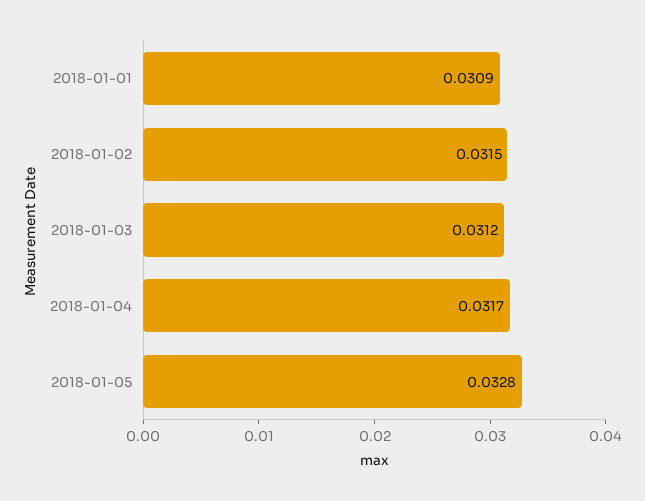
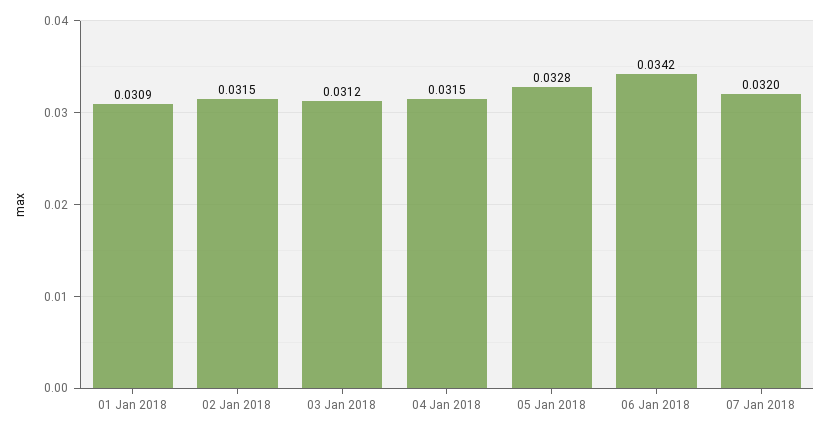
2018-01-04: 0.0317 -> 0.0315
06 Jan 2018: none -> 0.0342
07 Jan 2018: none -> 0.032

